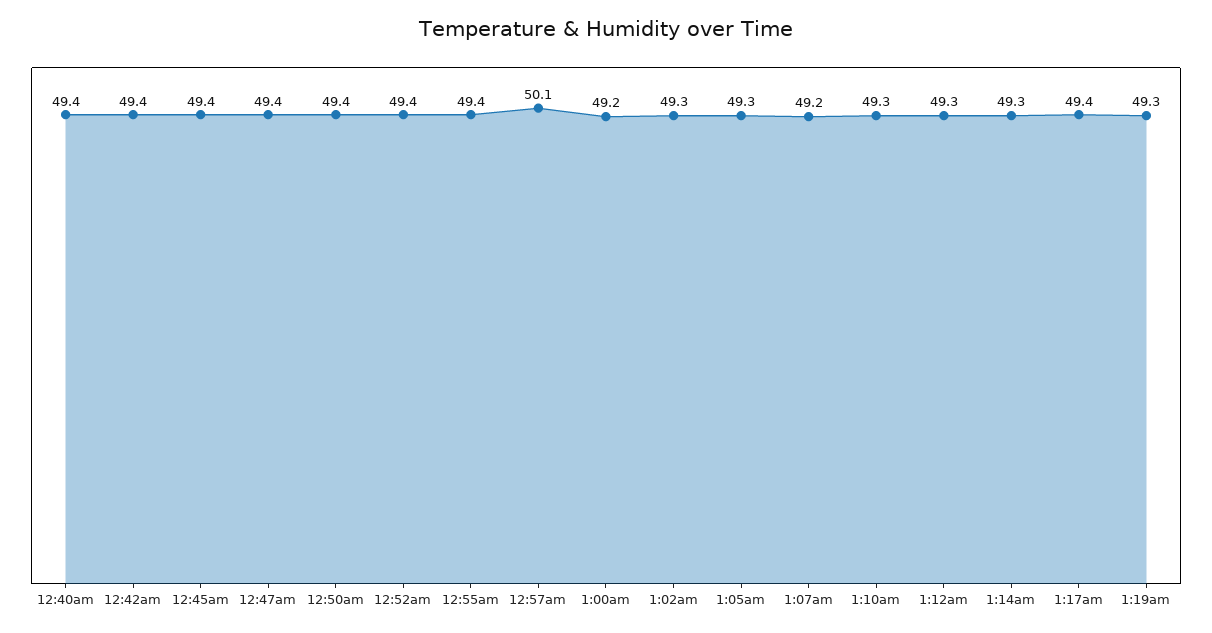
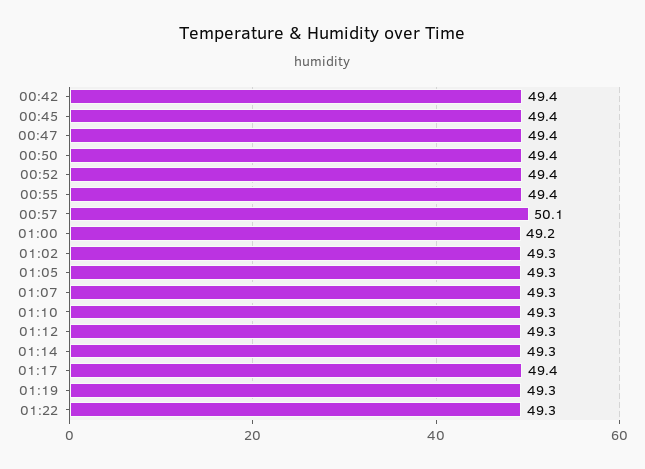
12:40am: 49.4 -> none
1:07am: 49.2 -> 49.3
01:22: none -> 49.3

